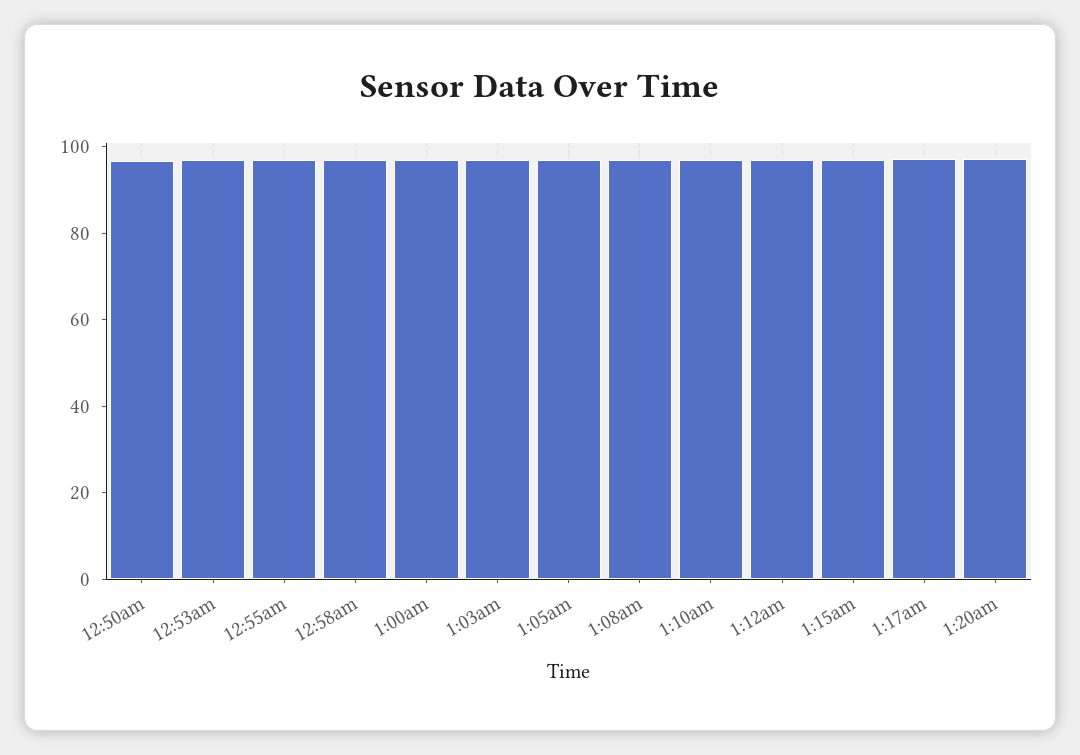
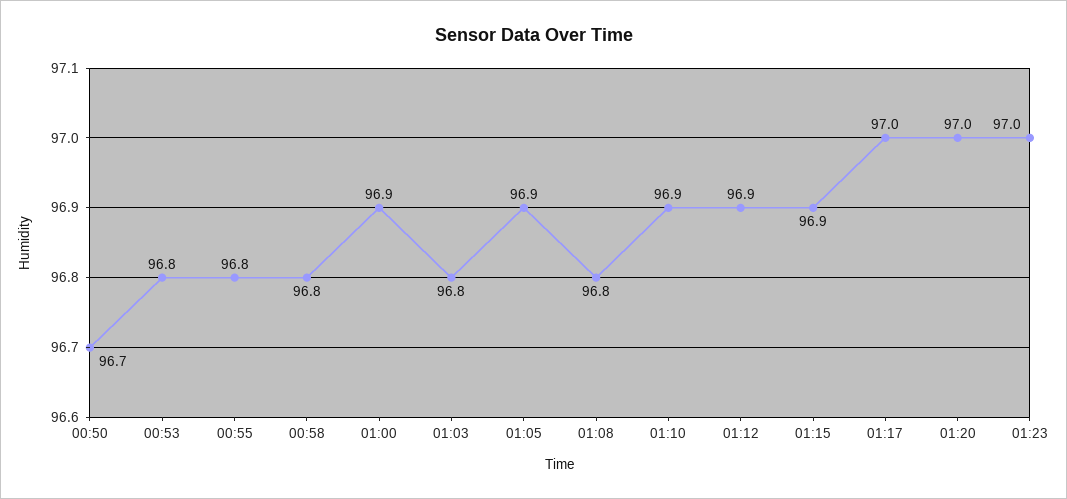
01:23: none -> 97

